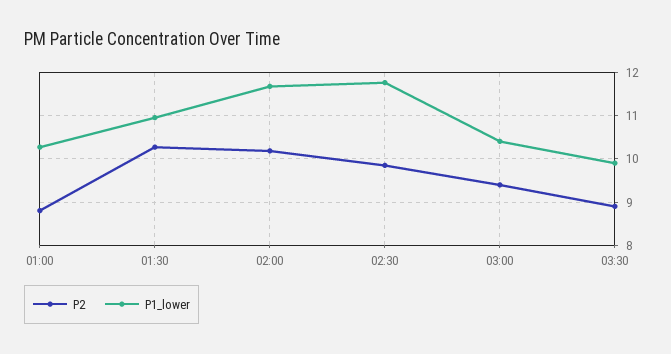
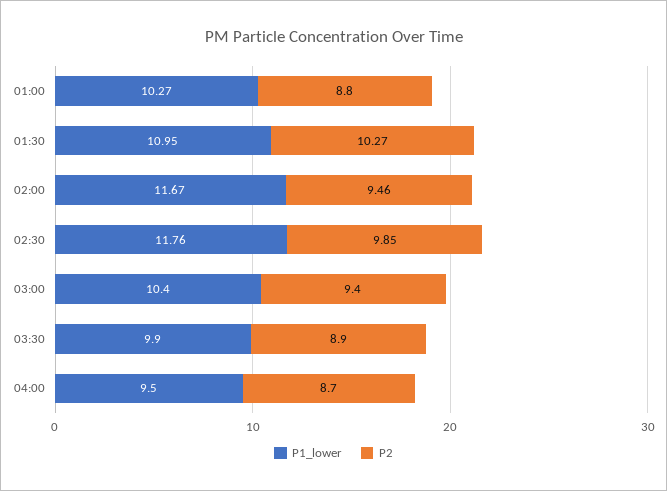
P2, 02:00: 10.2 -> 9.46
P1_lower, 04:00: none -> 9.5
P2, 04:00: none -> 8.7

